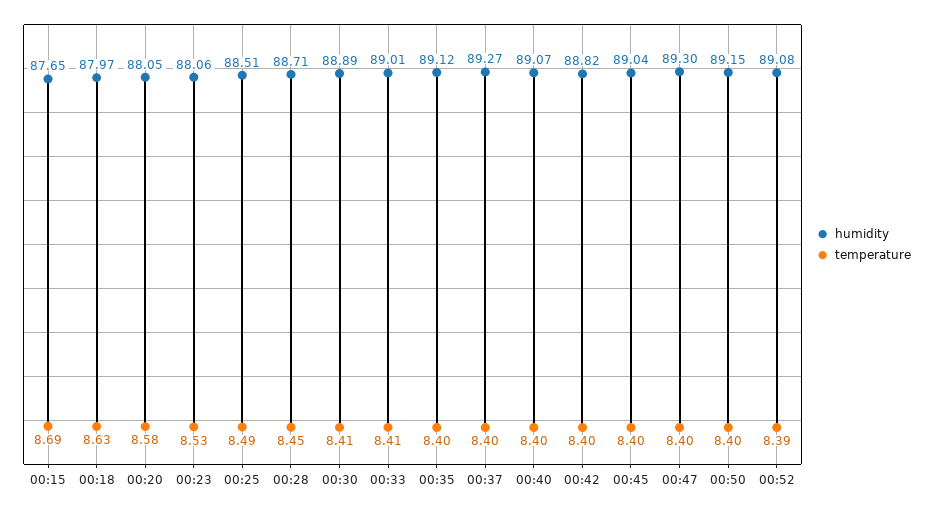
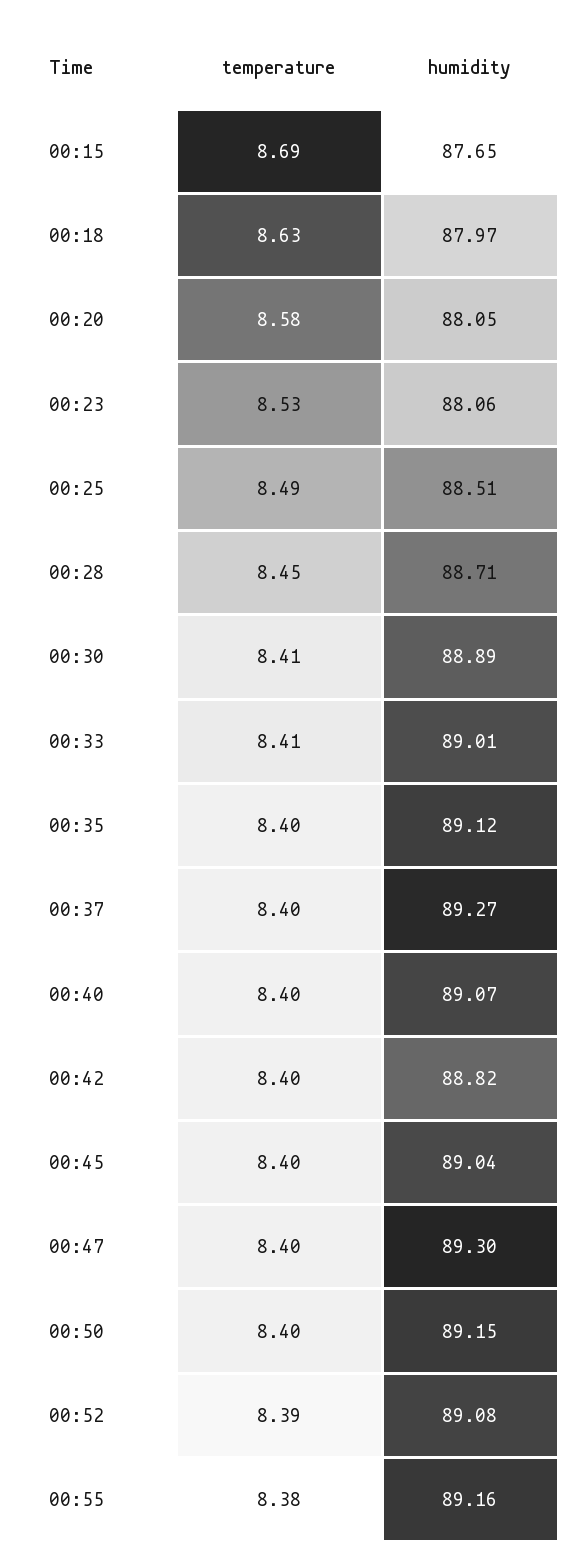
temperature, 00:55: none -> 8.38
humidity, 00:55: none -> 89.16

